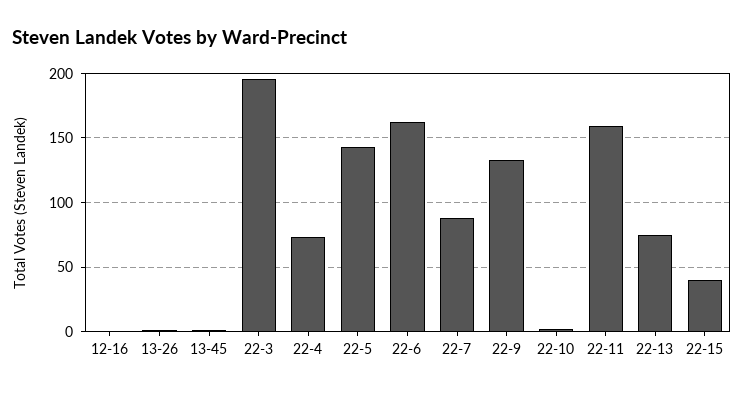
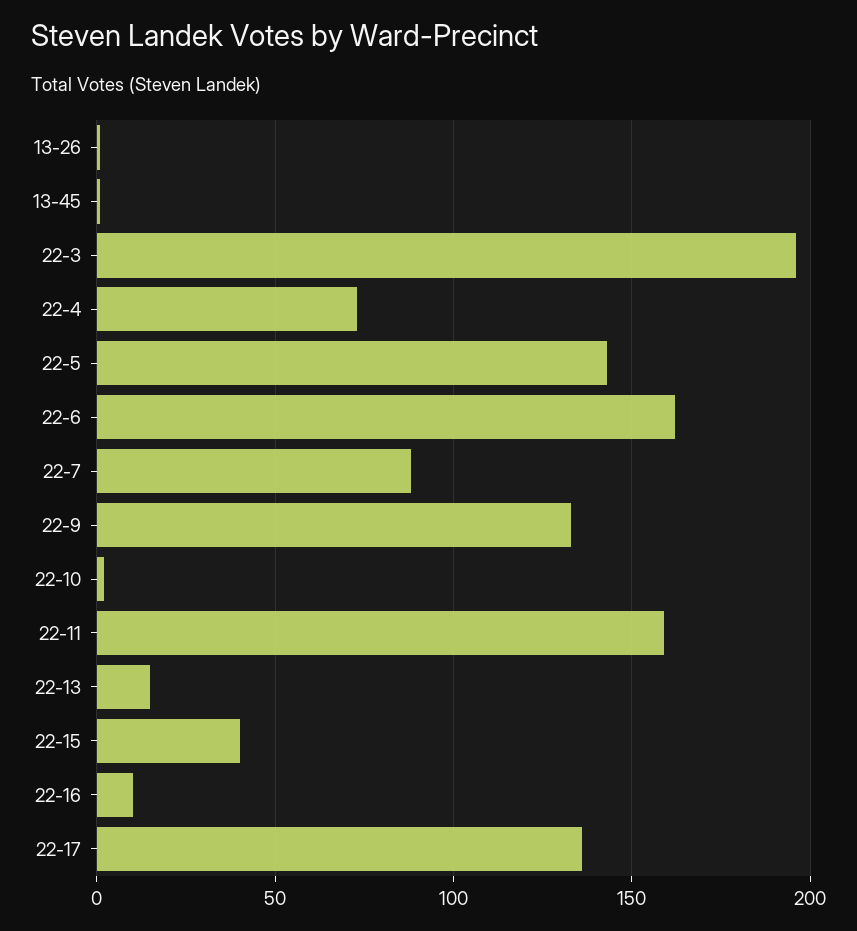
12-16: 0 -> none
22-13: 75 -> 15
22-16: none -> 10
22-17: none -> 135

